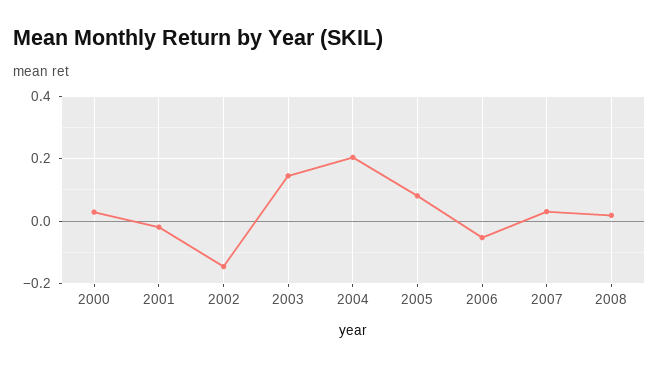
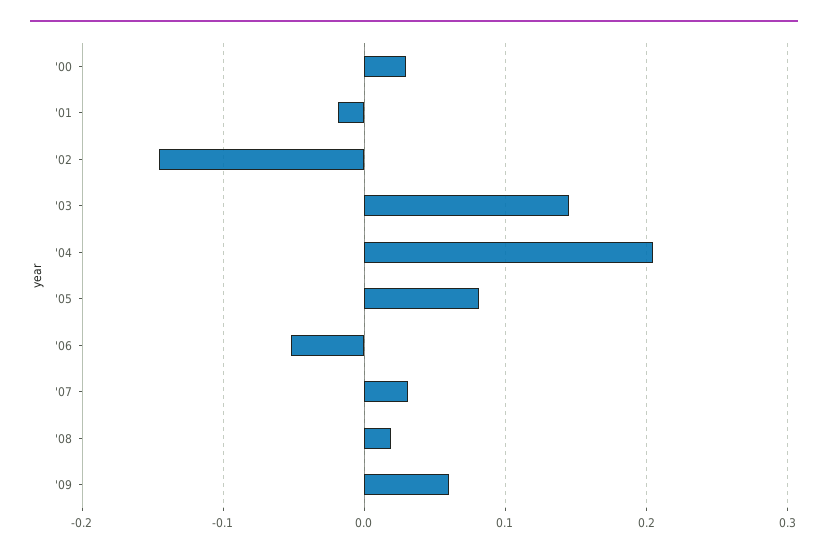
'09: none -> 0.06

